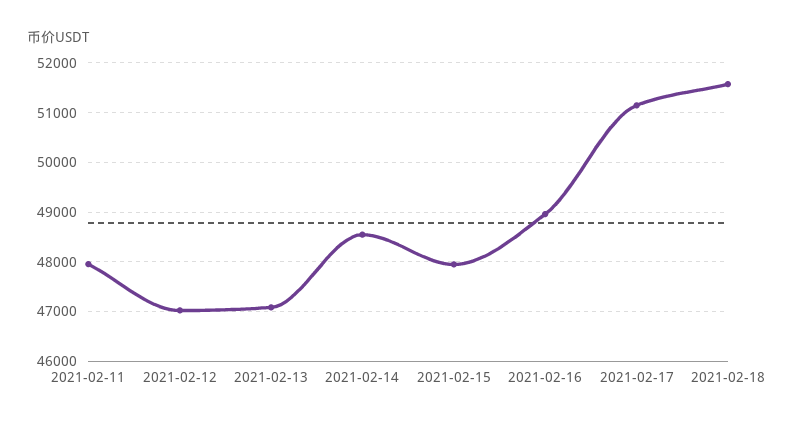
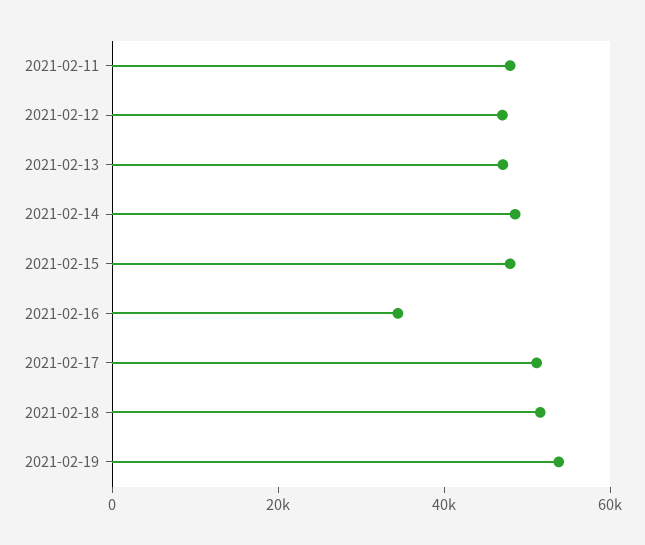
2021-02-16: 49000 -> 35000
2021-02-19: none -> 55000

